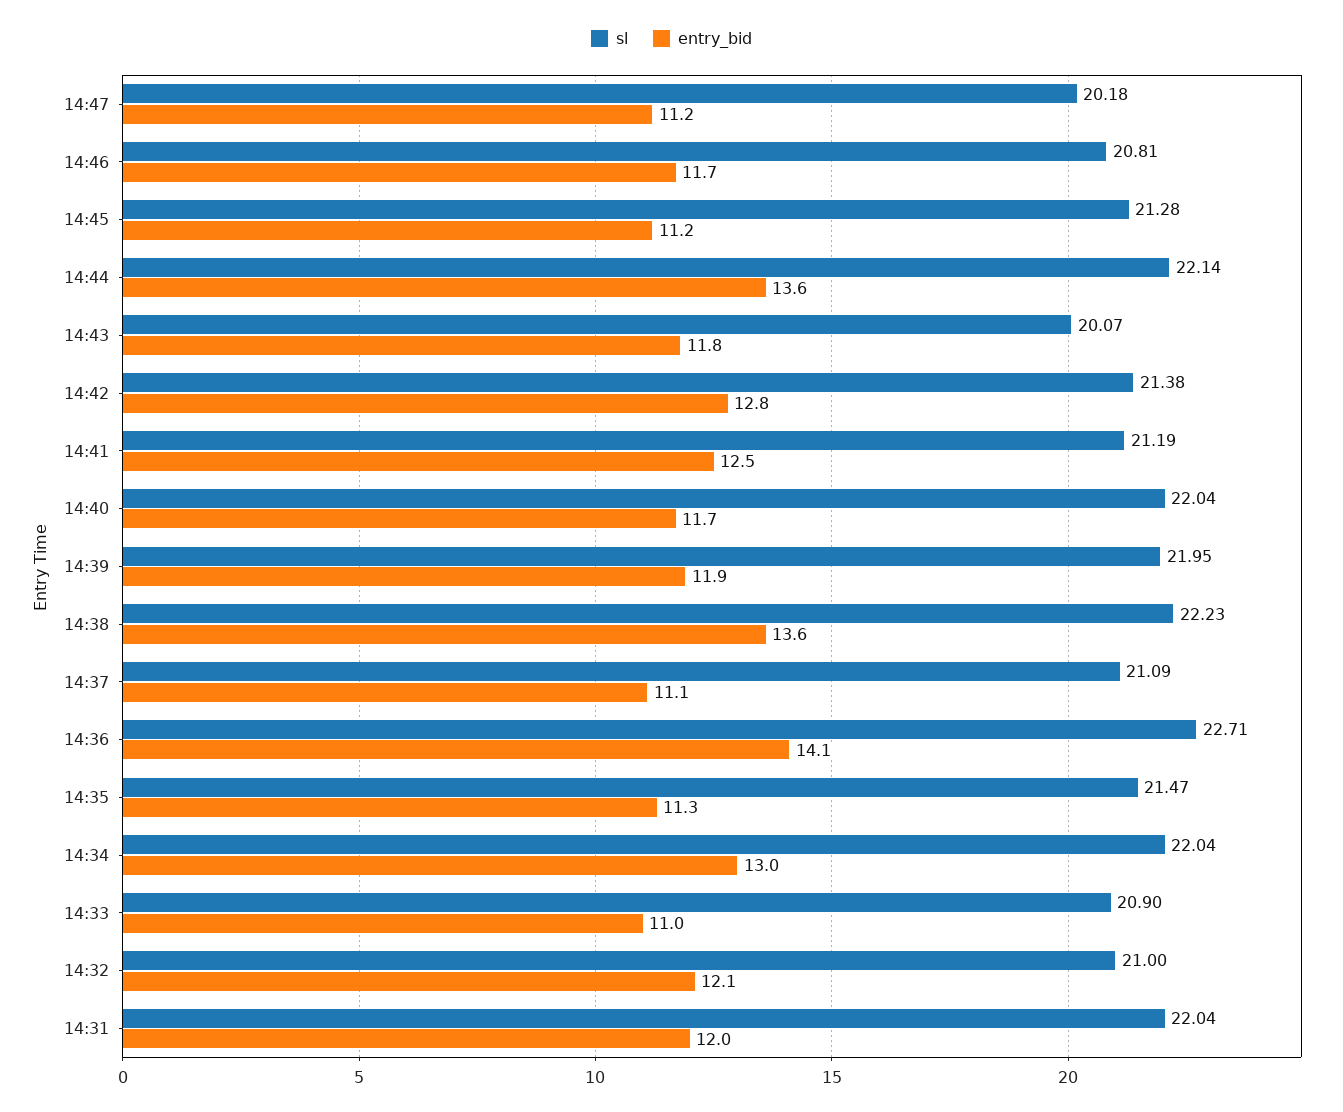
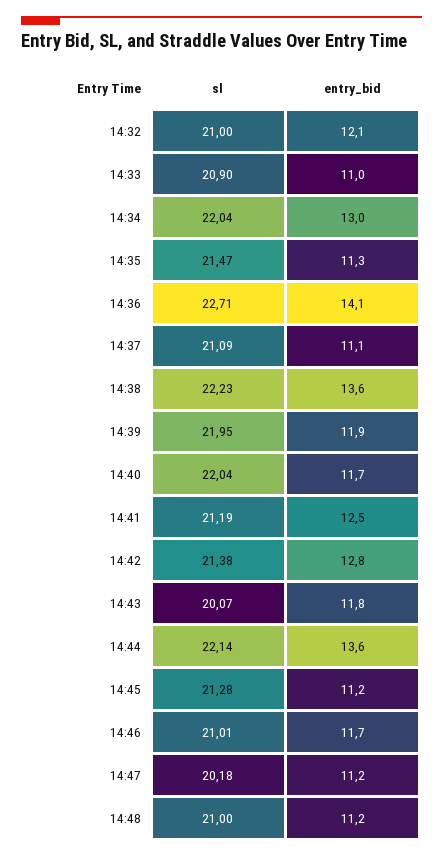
sl, 14:46: 20.81 -> 21.01
sl, 14:31: 22.04 -> none
entry_bid, 14:31: 12 -> none
sl, 14:48: none -> 21
entry_bid, 14:48: none -> 11.2

